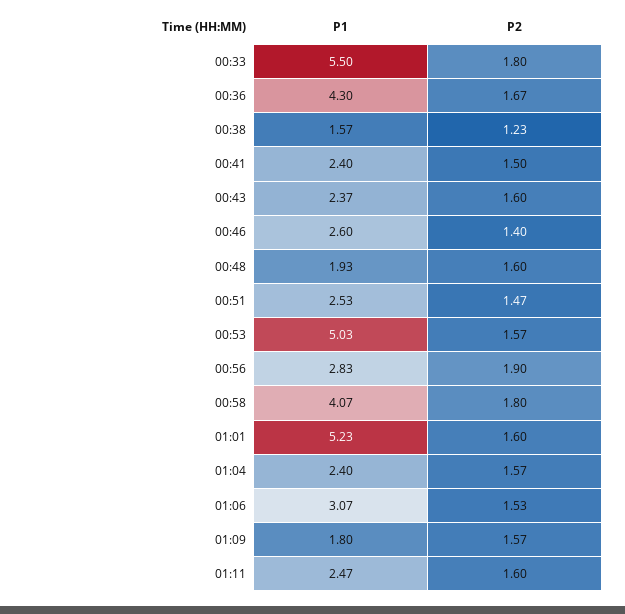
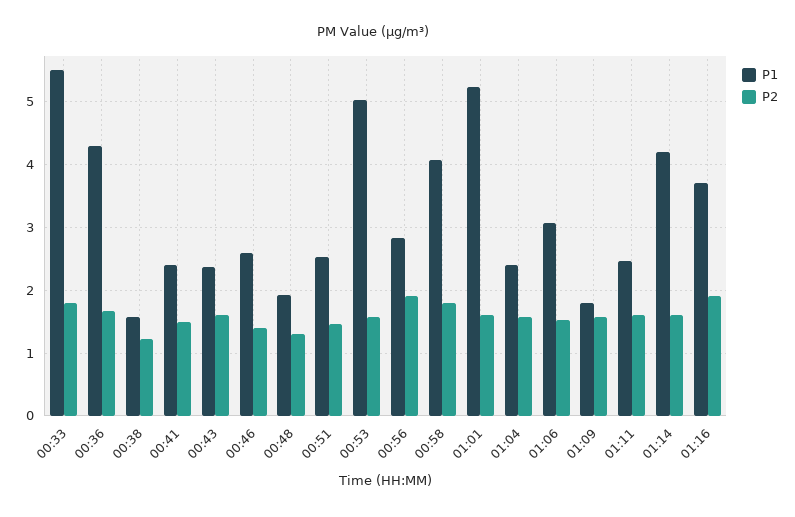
P2, 00:48: 1.6 -> 1.3
P1, 01:14: none -> 4.2
P2, 01:14: none -> 1.6
P1, 01:16: none -> 3.7
P2, 01:16: none -> 1.9

